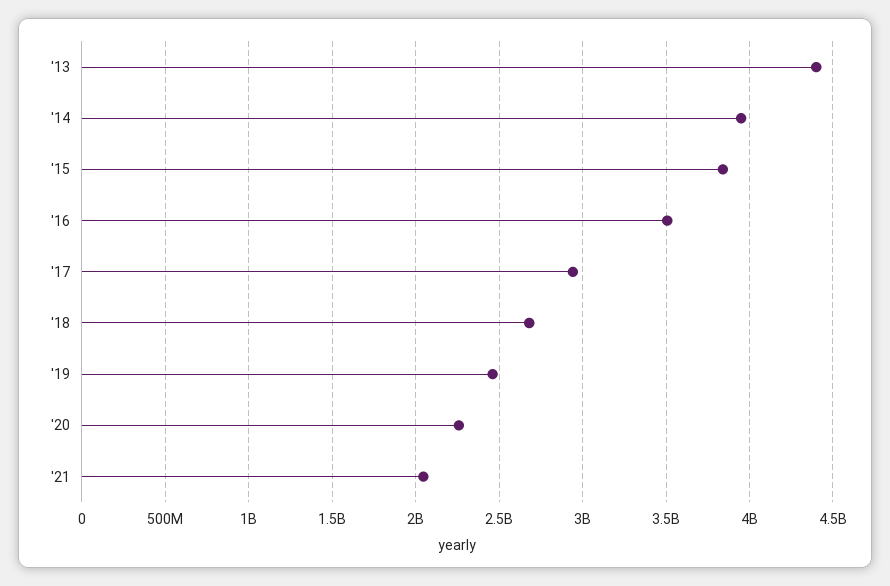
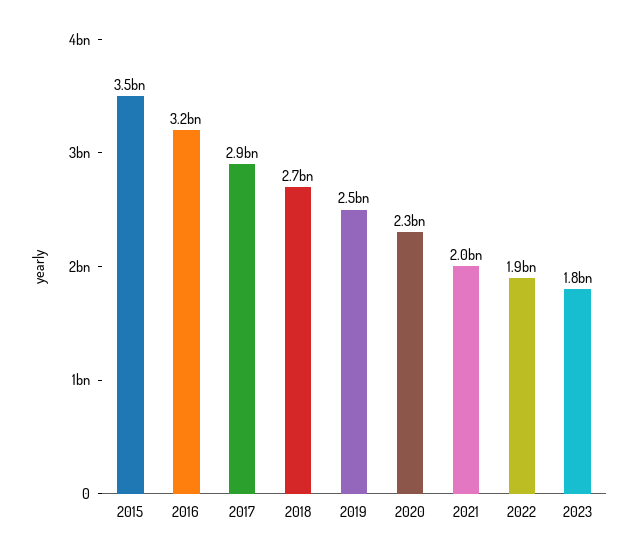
'13: 4400000000 -> none
'14: 3950000000 -> none
'15: 3850000000 -> 3500000000
'16: 3500000000 -> 3200000000
2022: none -> 1900000000
2023: none -> 1800000000

